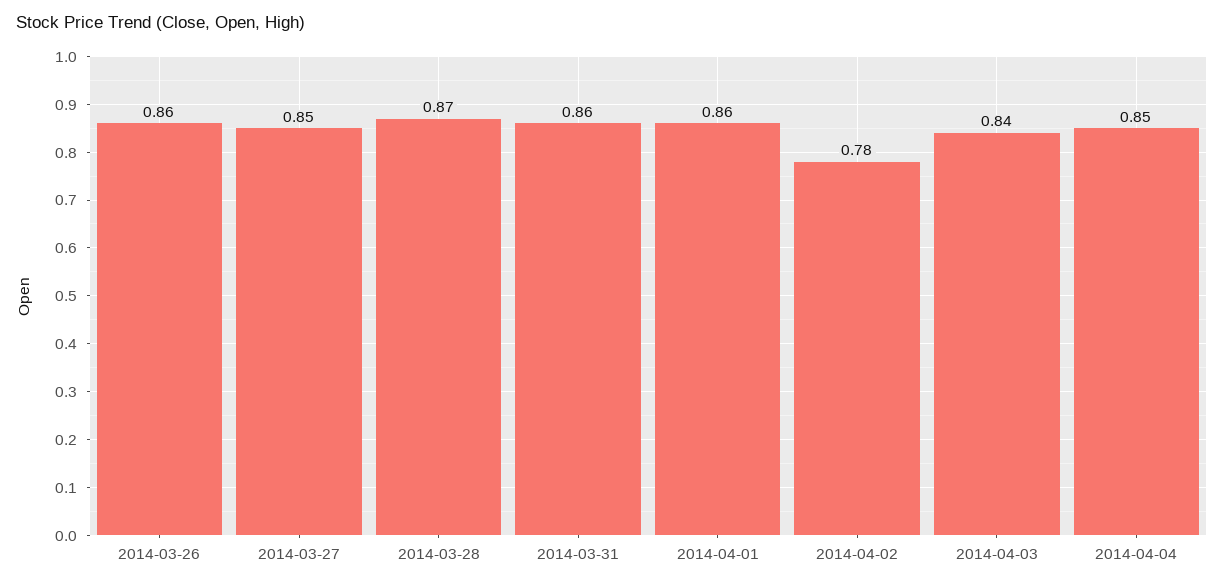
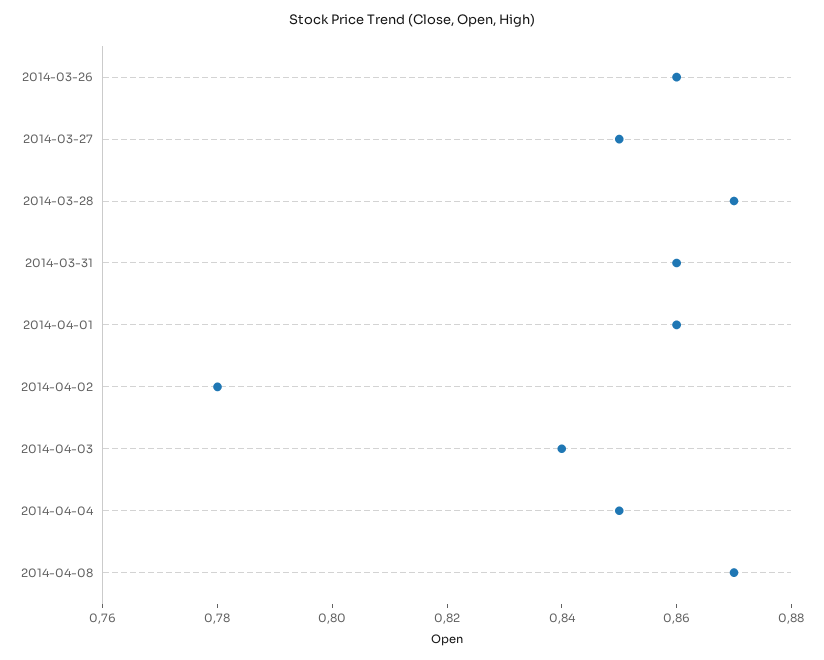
2014-04-08: none -> 0.87

